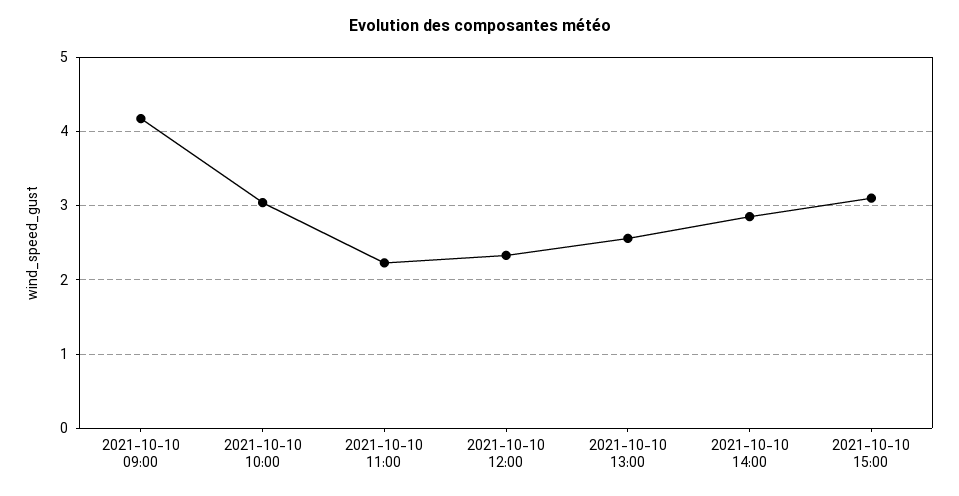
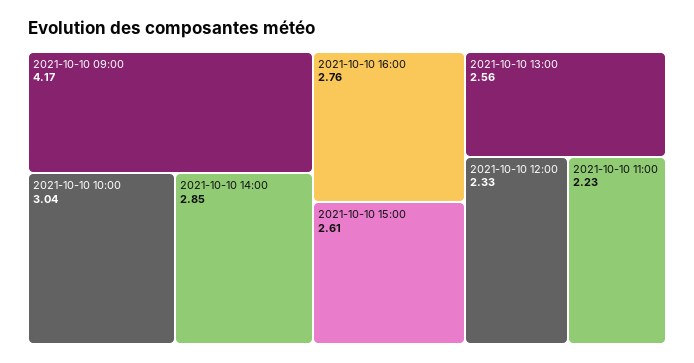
2021-10-10 15:00: 3.1 -> 2.61
2021-10-10 16:00: none -> 2.76

